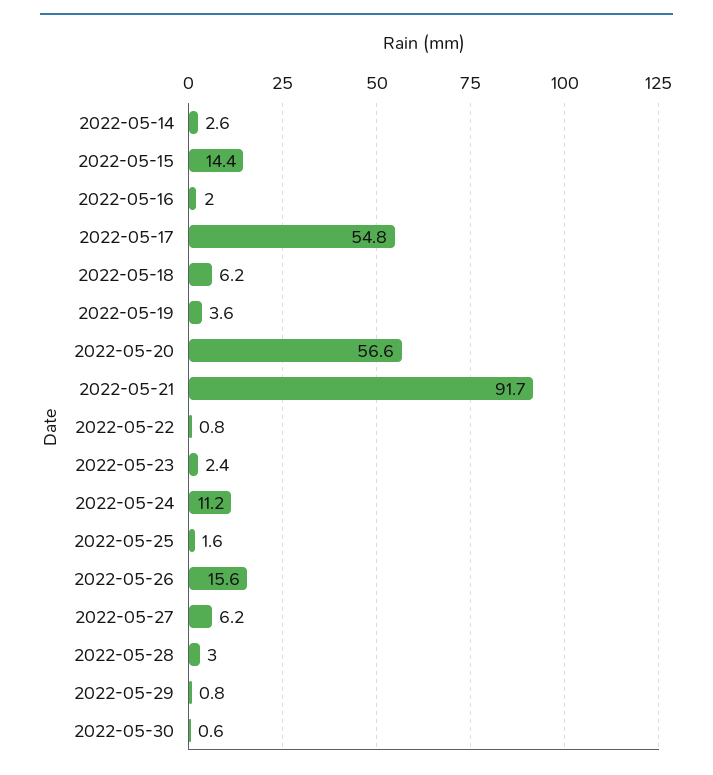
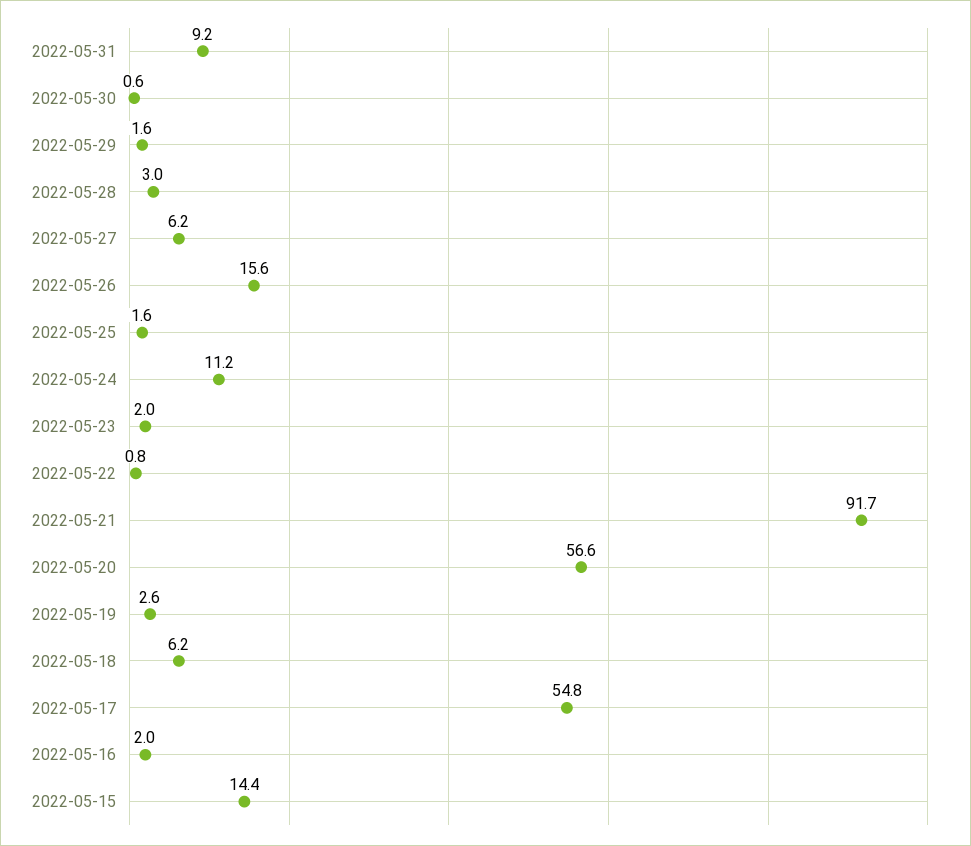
2022-05-14: 2.6 -> none
2022-05-19: 3.6 -> 2.6
2022-05-23: 2.4 -> 2
2022-05-29: 0.8 -> 1.6
2022-05-31: none -> 9.2

